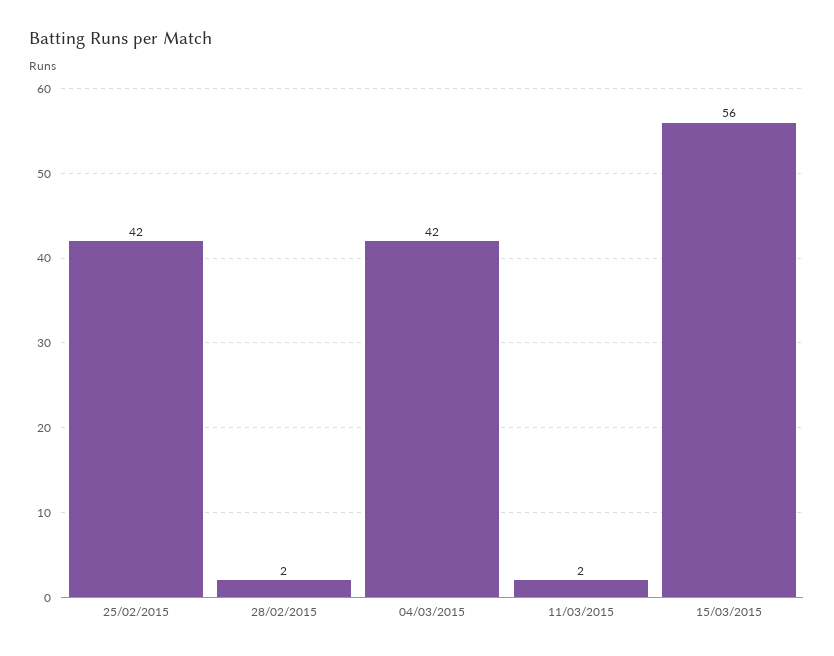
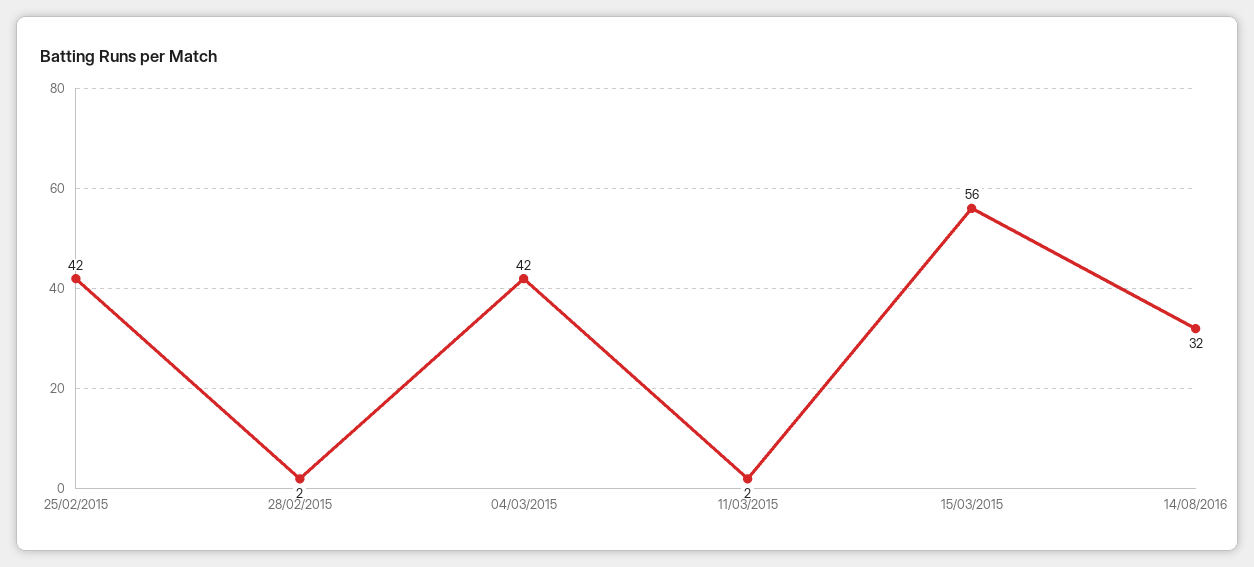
14/08/2016: none -> 32

